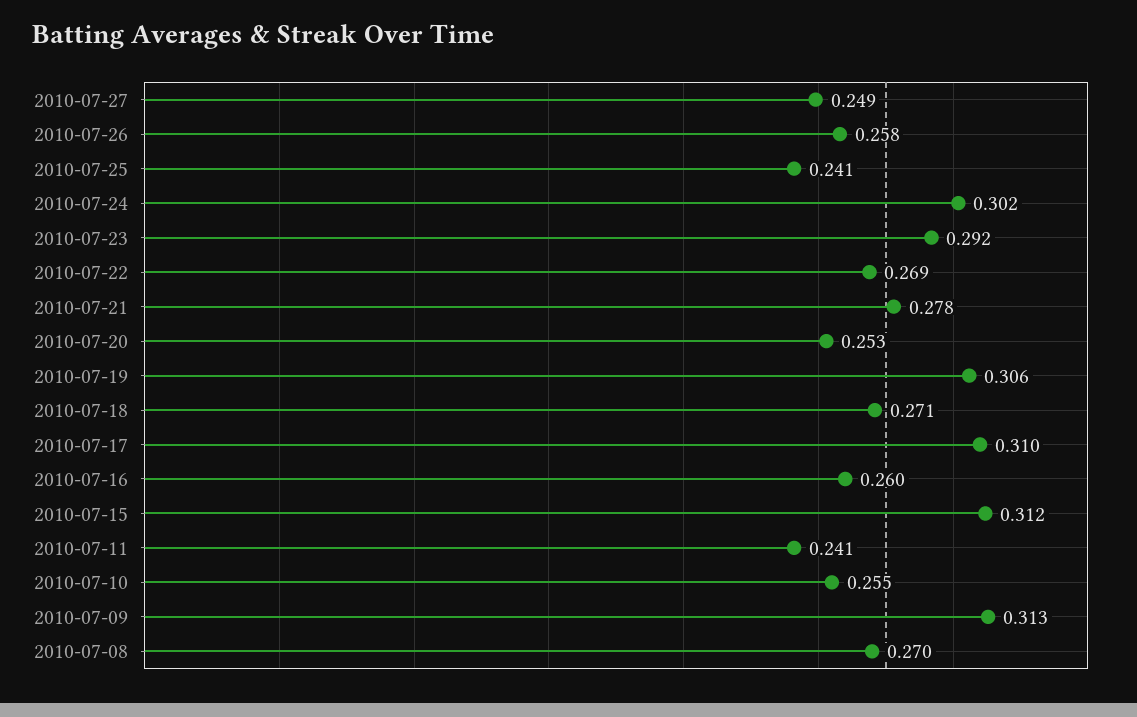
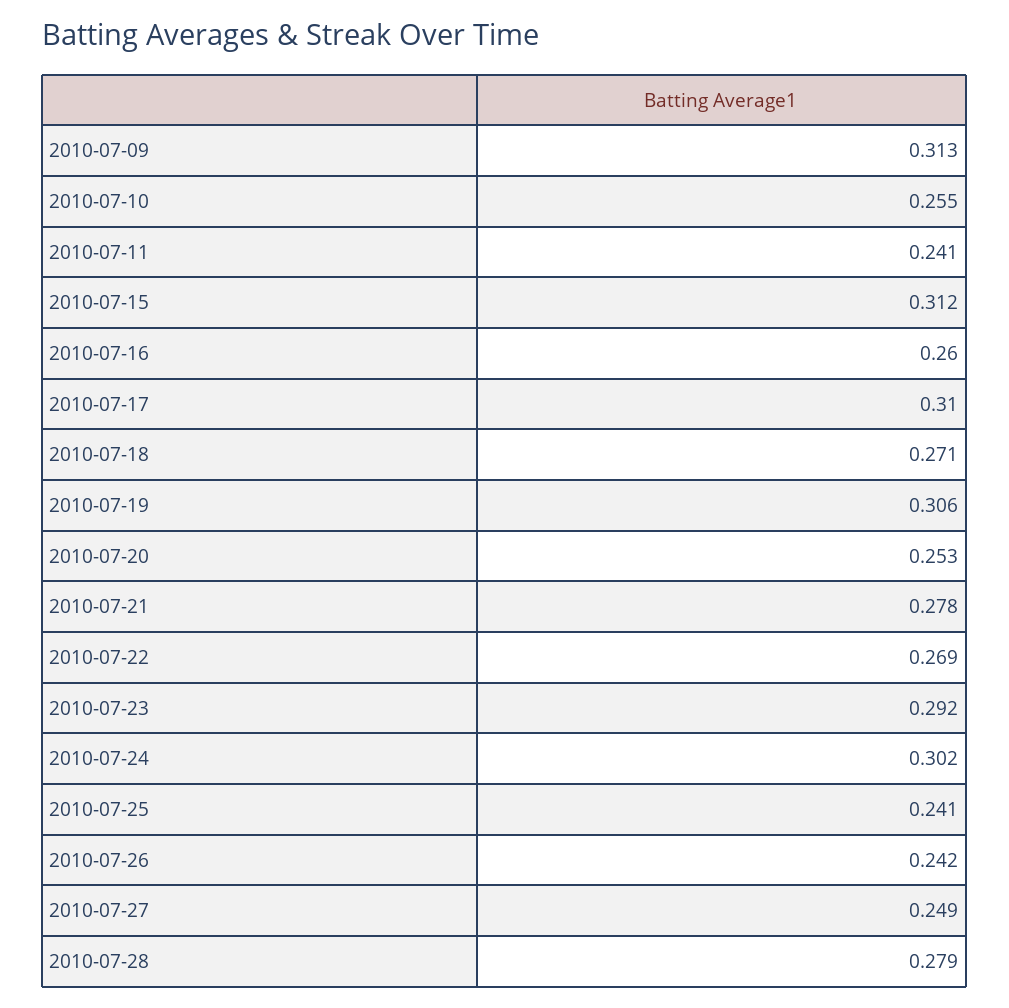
2010-07-26: 0.258 -> 0.242
2010-07-08: 0.27 -> none
2010-07-28: none -> 0.279

